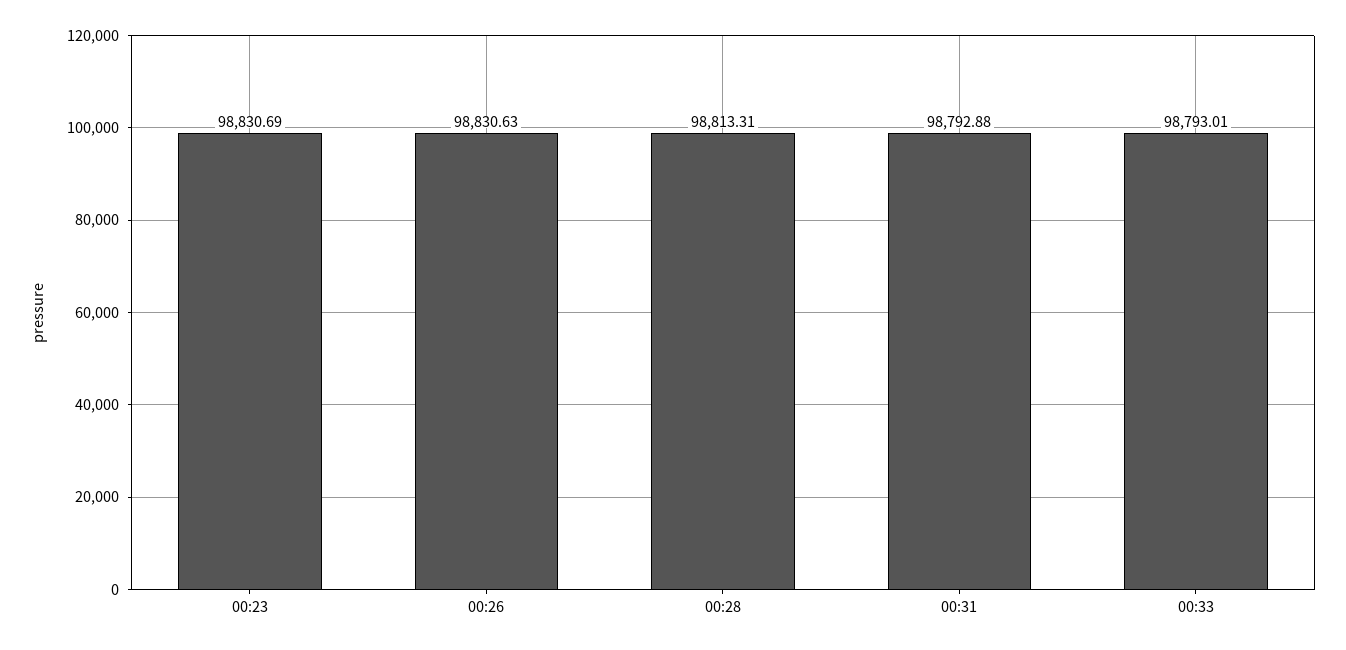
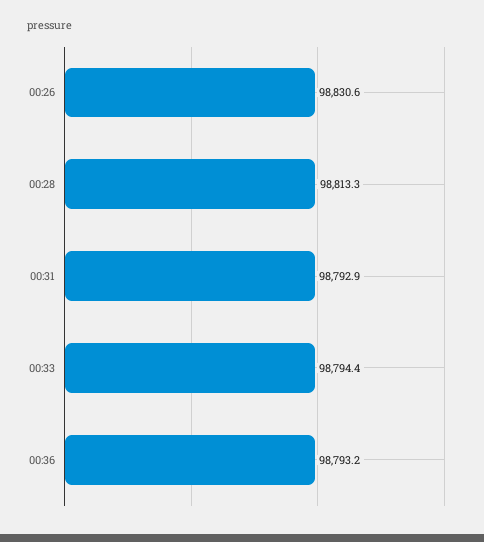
00:23: 98830.69 -> none
00:33: 98793.01 -> 98794.4
00:36: none -> 98793.2

